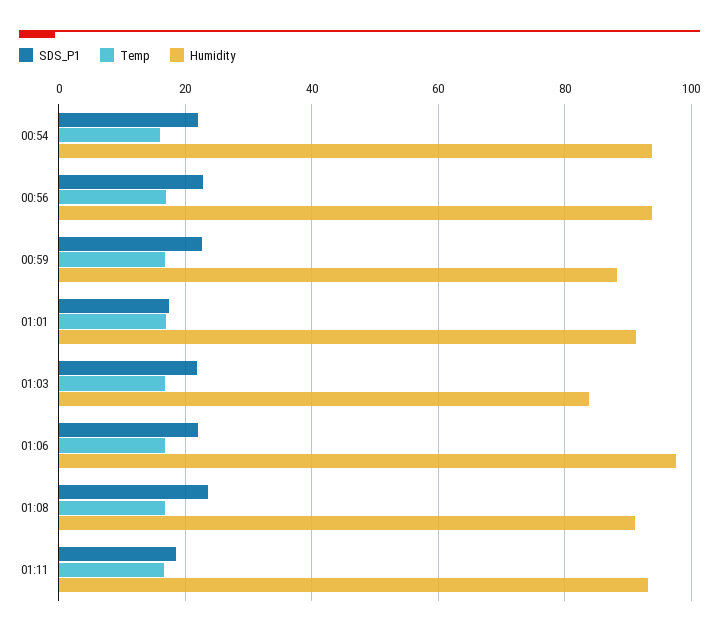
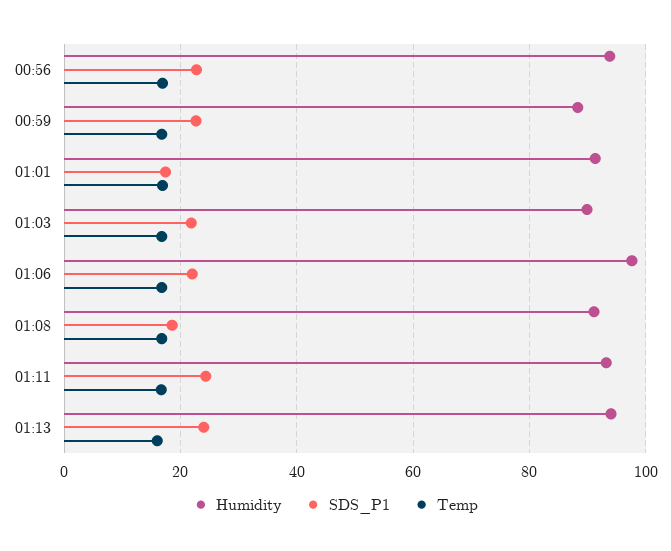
SDS_P1, 00:54: 22 -> none
Temp, 00:54: 16 -> none
Humidity, 00:54: 94 -> none
Humidity, 01:03: 84 -> 90
SDS_P1, 01:08: 24 -> 18
SDS_P1, 01:11: 18 -> 24
Humidity, 01:13: none -> 94
SDS_P1, 01:13: none -> 24
Temp, 01:13: none -> 16

